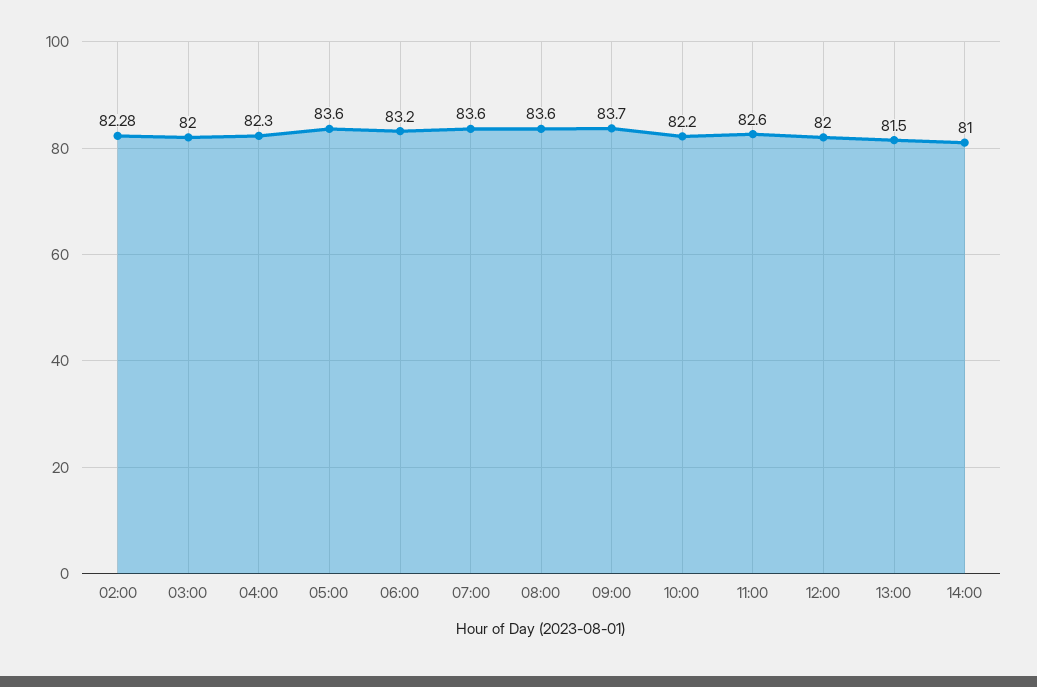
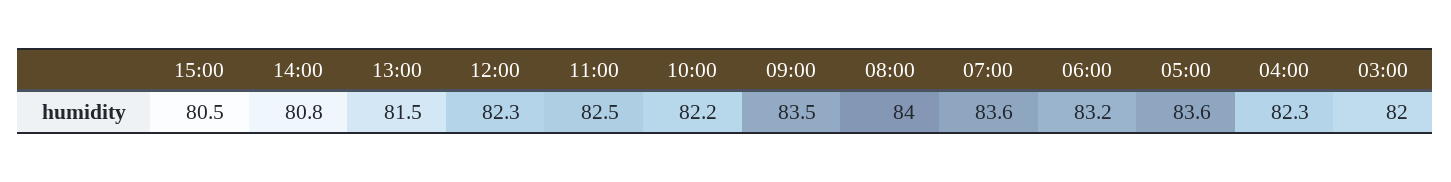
02:00: 82.28 -> none
08:00: 83.6 -> 84
09:00: 83.7 -> 83.5
11:00: 82.6 -> 82.5
12:00: 82 -> 82.3
14:00: 81 -> 80.8
15:00: none -> 80.5

